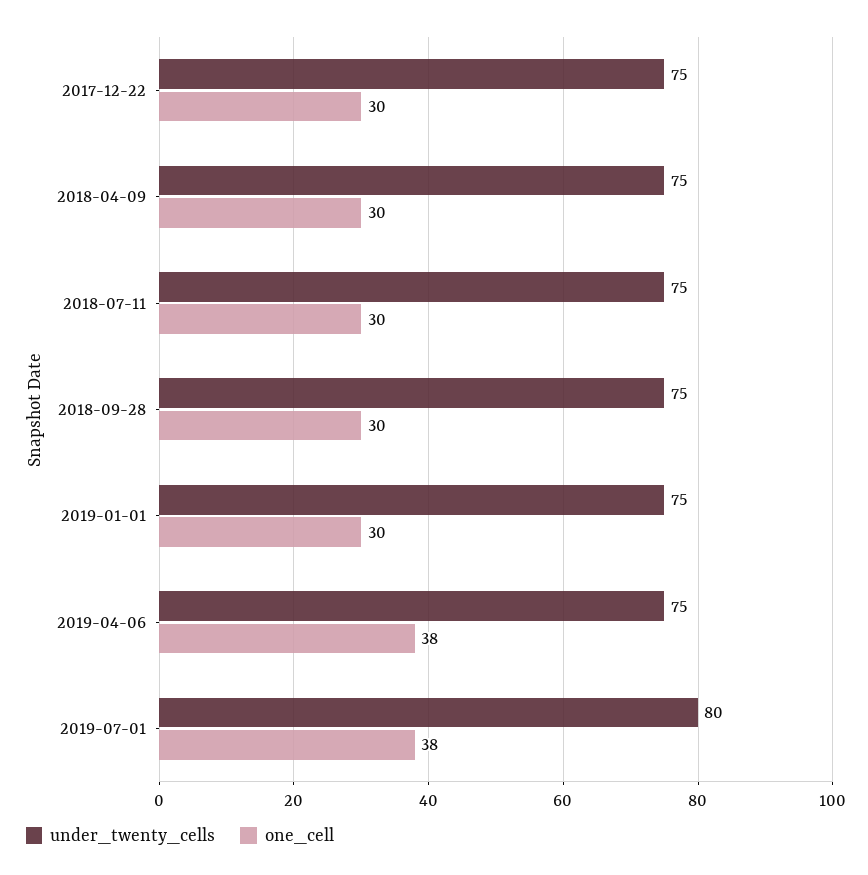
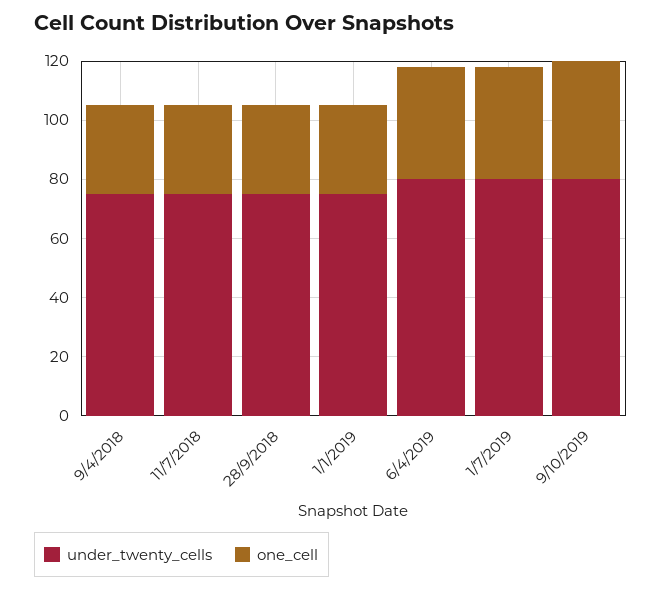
under_twenty_cells, 2017-12-22: 75 -> none
one_cell, 2017-12-22: 30 -> none
under_twenty_cells, 2019-04-06: 75 -> 80
under_twenty_cells, 9/10/2019: none -> 80
one_cell, 9/10/2019: none -> 40

